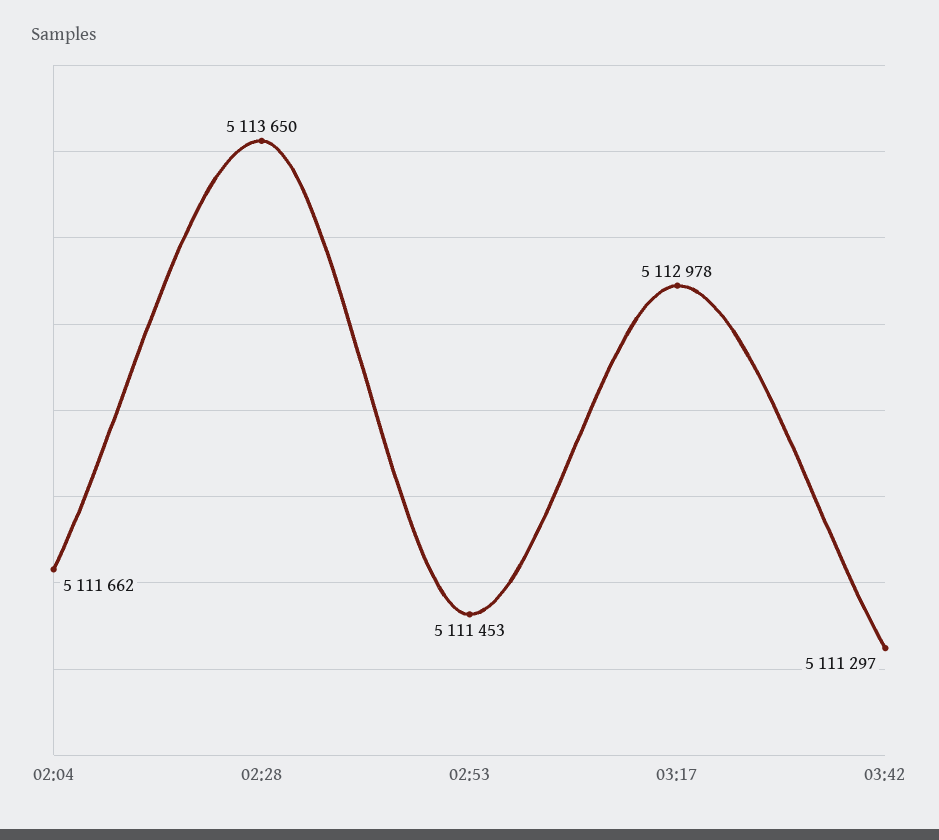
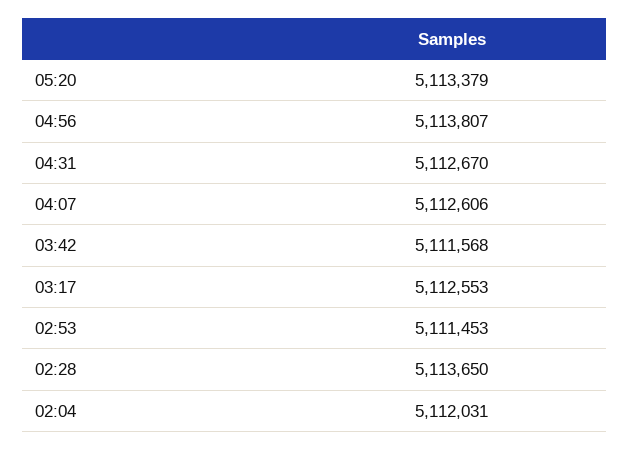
02:04: 5111662 -> 5112031
03:17: 5112978 -> 5112553
03:42: 5111297 -> 5111568
05:20: none -> 5113379
04:56: none -> 5113807
04:31: none -> 5112670
04:07: none -> 5112606

